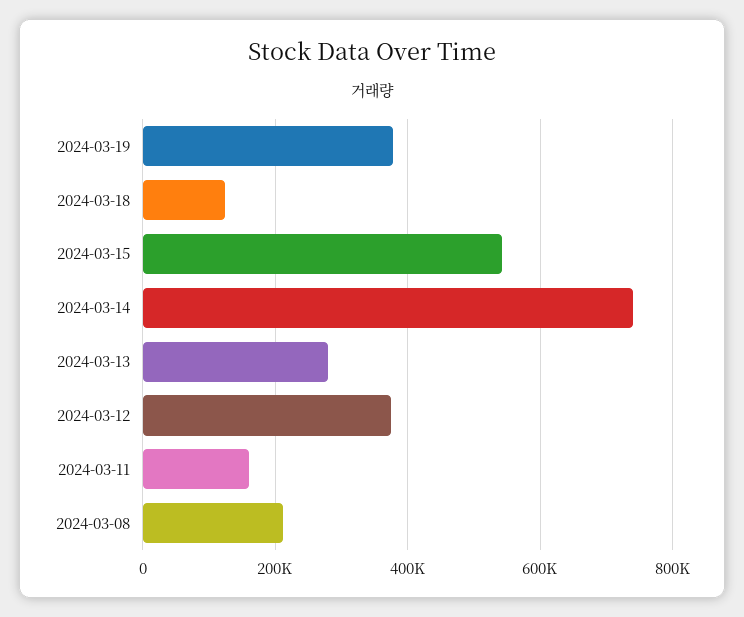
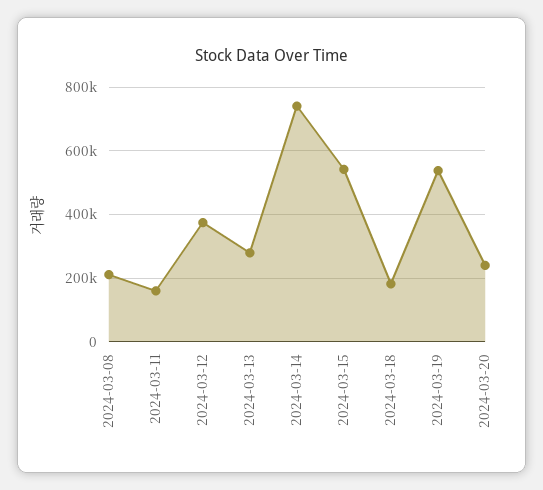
2024-03-19: 380000 -> 540000
2024-03-18: 120000 -> 180000
2024-03-20: none -> 240000

